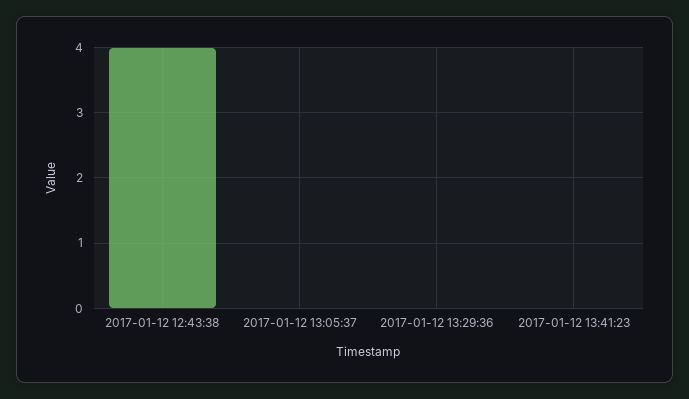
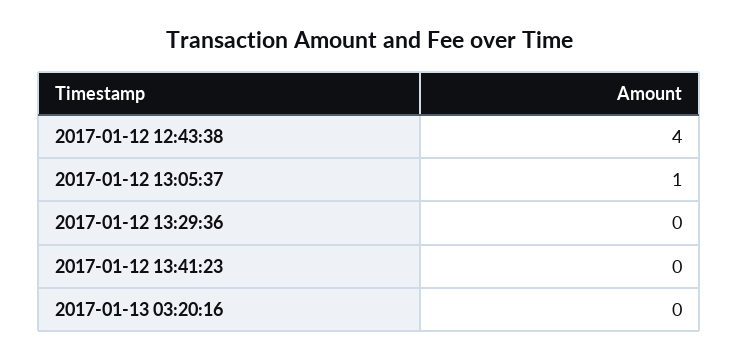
2017-01-12 13:05:37: 0 -> 1
2017-01-13 03:20:16: none -> 0

